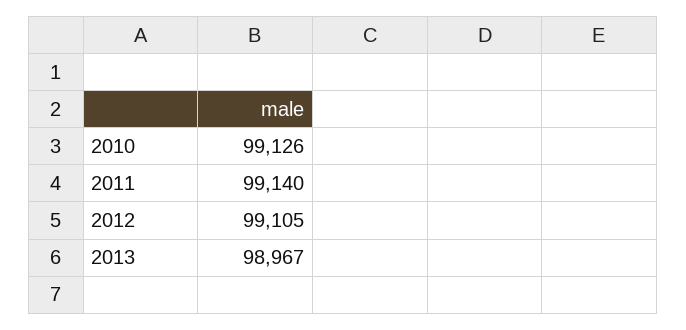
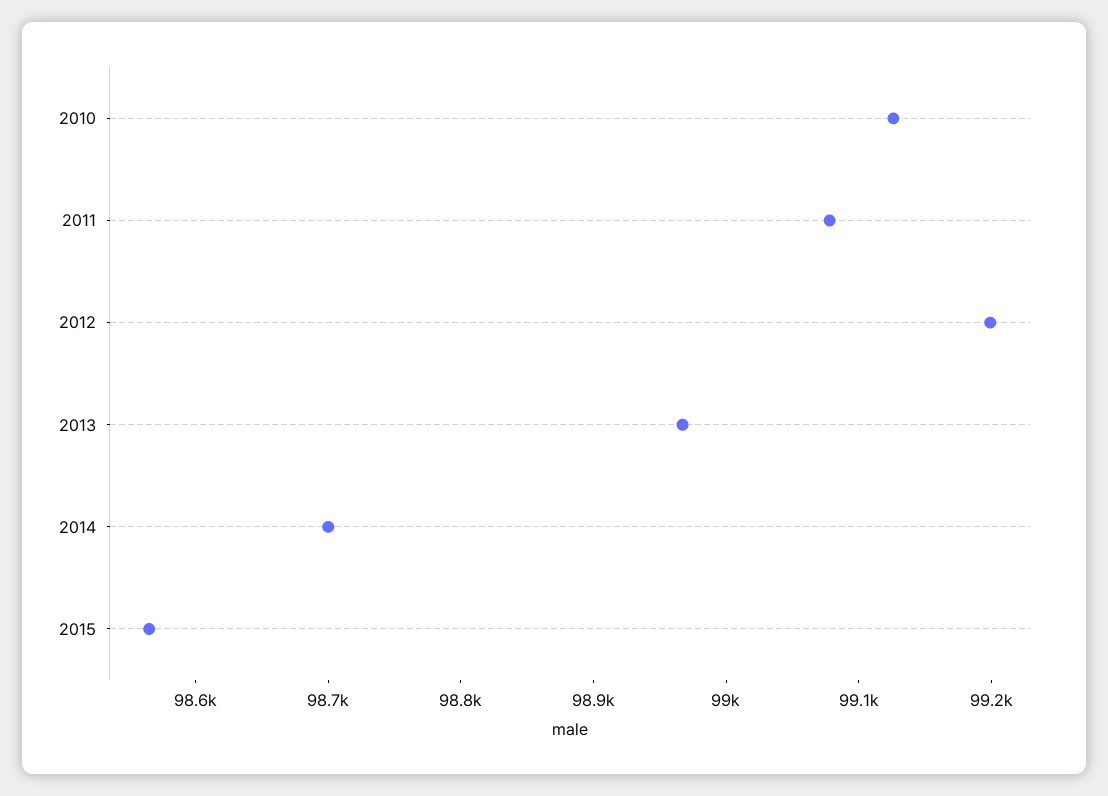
2011: 99140 -> 99080
2012: 99105 -> 99200
2014: none -> 98700
2015: none -> 98560

